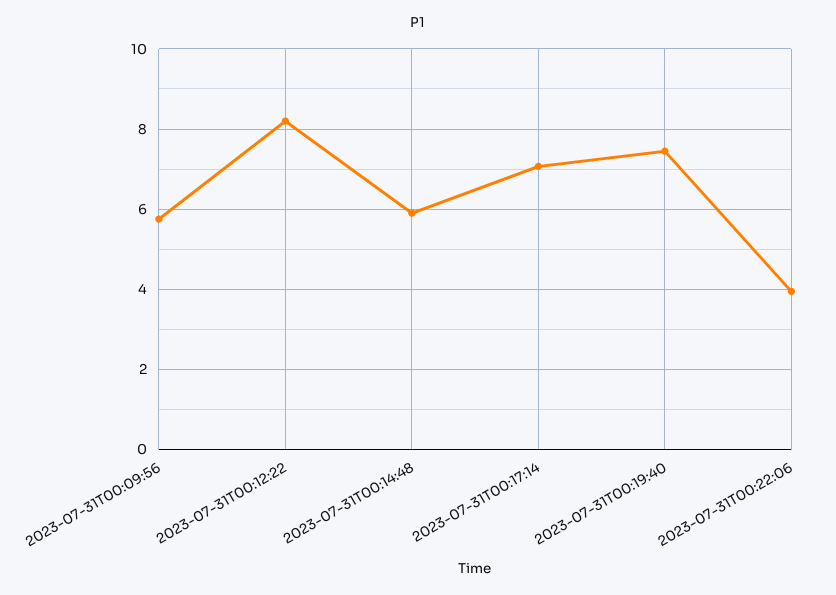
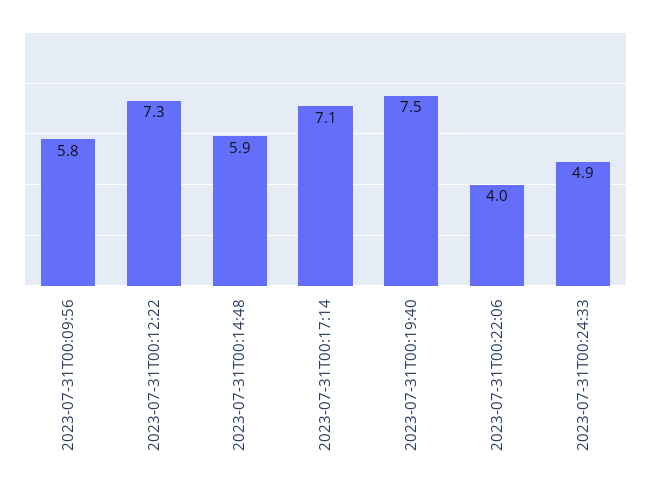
2023-07-31T00:12:22: 8.2 -> 7.3
2023-07-31T00:24:33: none -> 4.9

